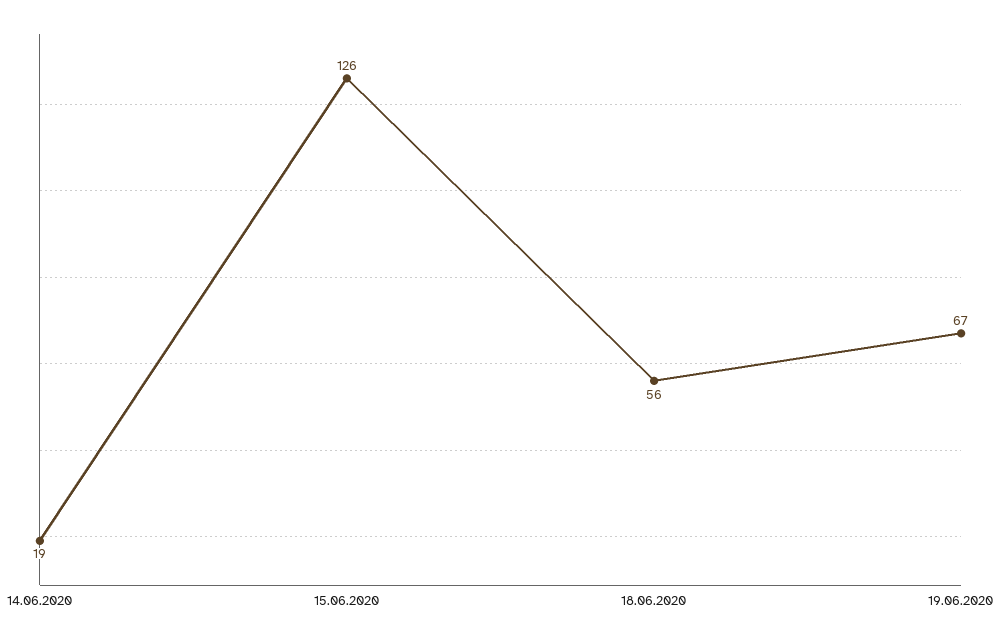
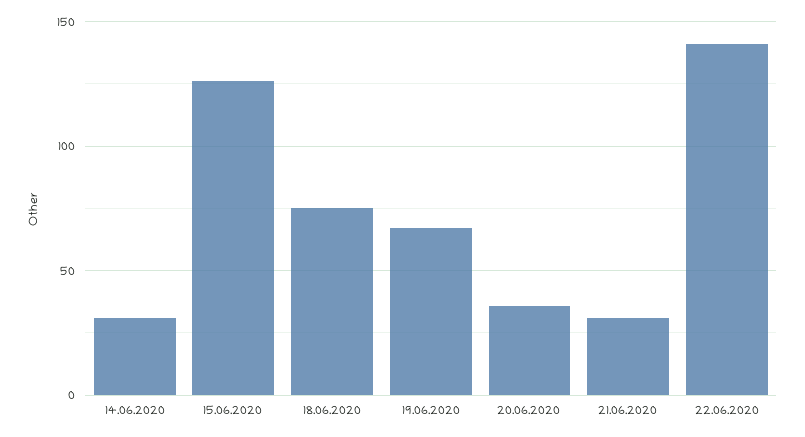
14.06.2020: 19 -> 30
18.06.2020: 56 -> 75
20.06.2020: none -> 35
21.06.2020: none -> 30
22.06.2020: none -> 140

